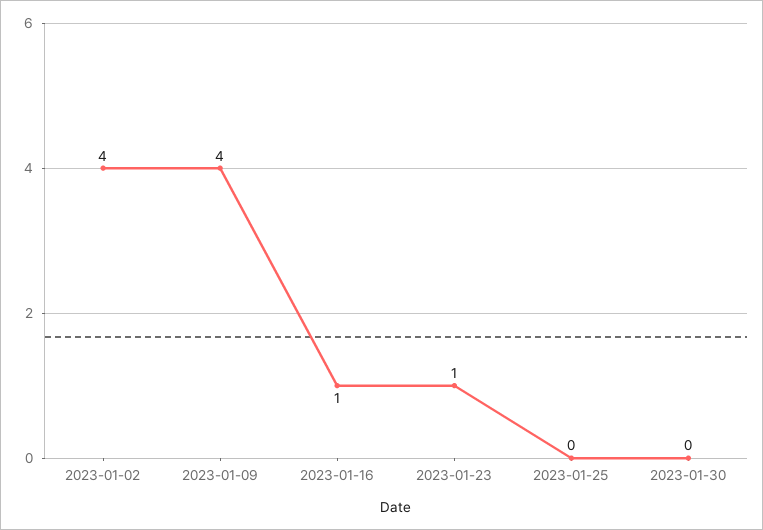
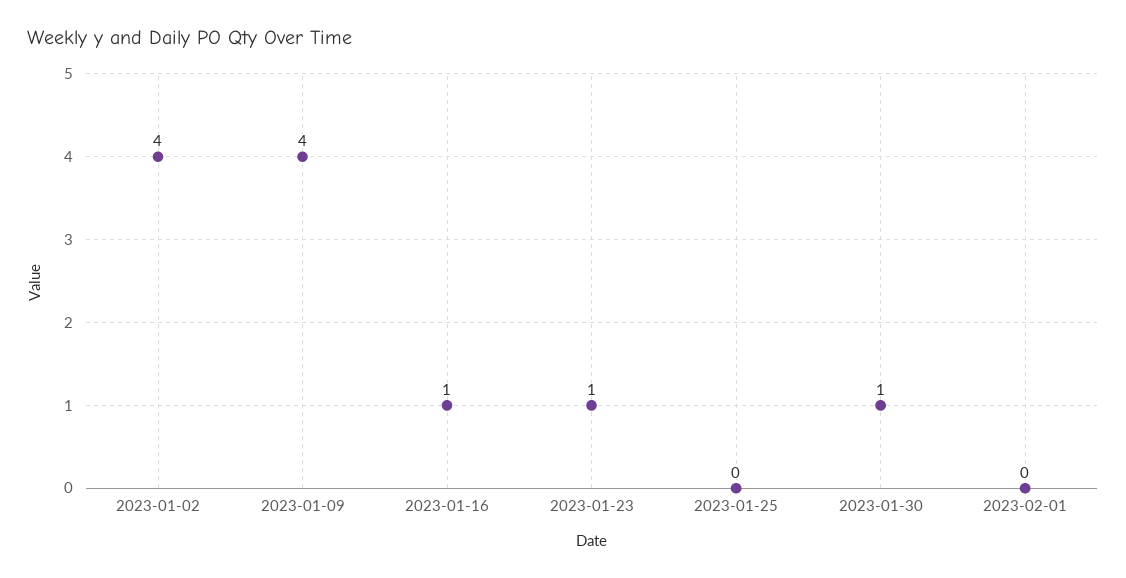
2023-01-30: 0 -> 1
2023-02-01: none -> 0

